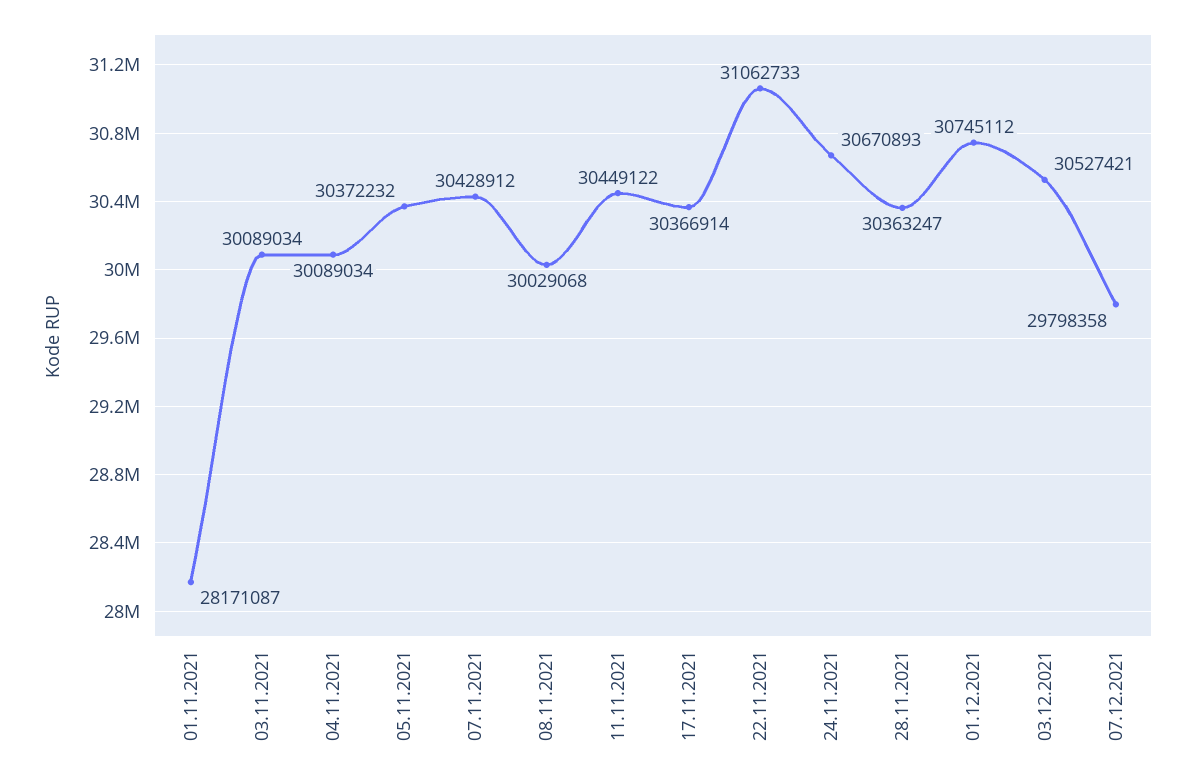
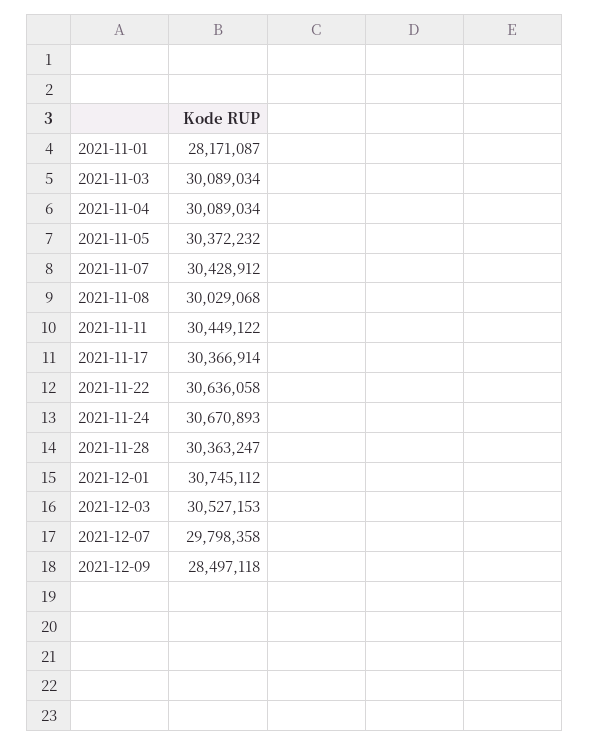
22.11.2021: 31062733 -> 30636058
03.12.2021: 30527421 -> 30527153
2021-12-09: none -> 28497118

